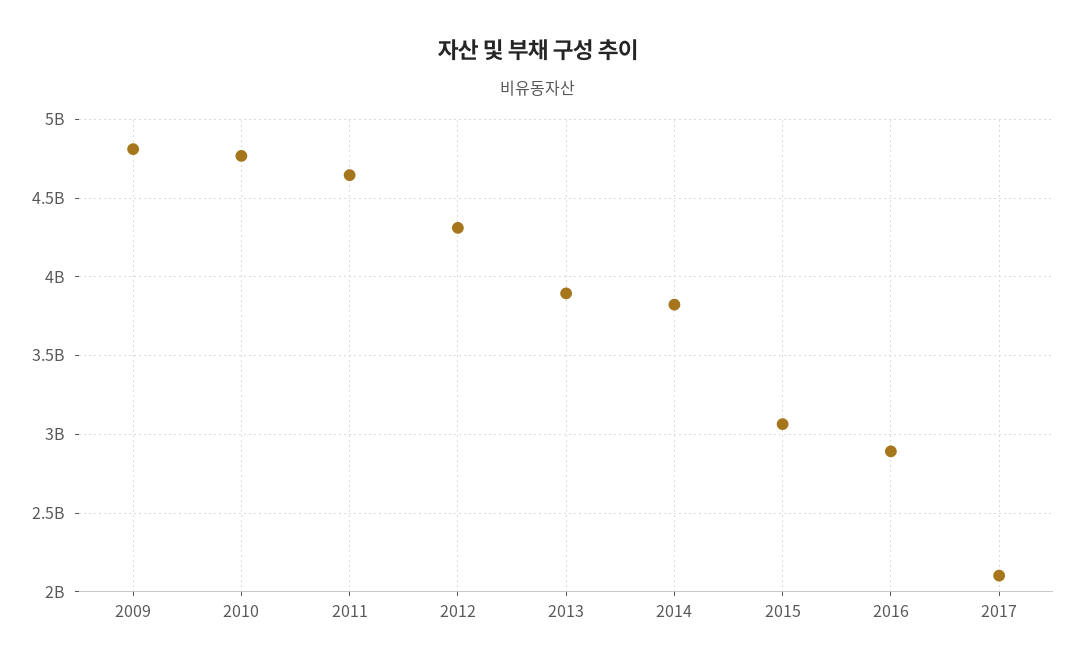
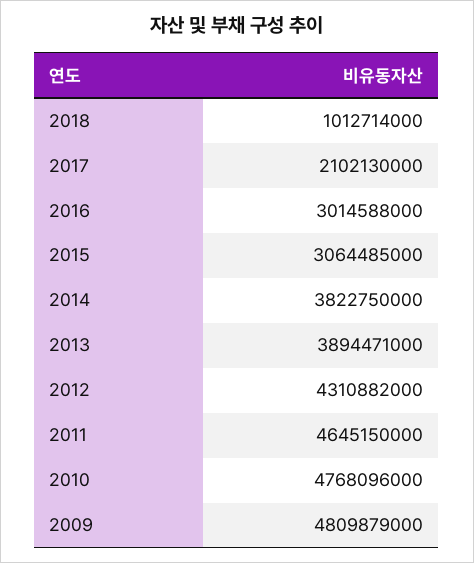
2016: 2900000000 -> 3014588000
2018: none -> 1012714000

